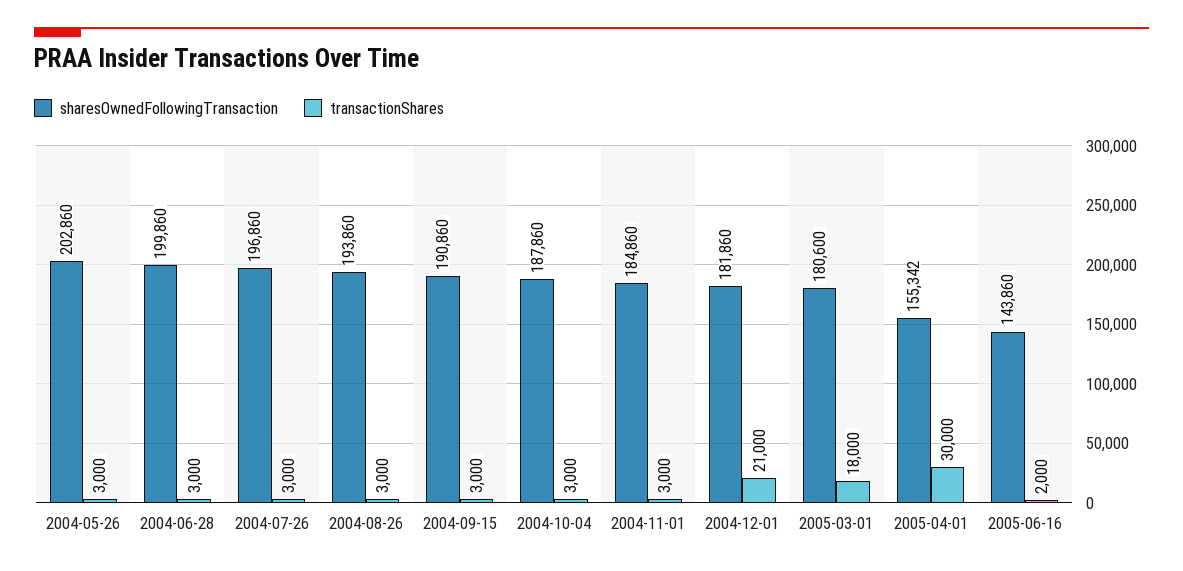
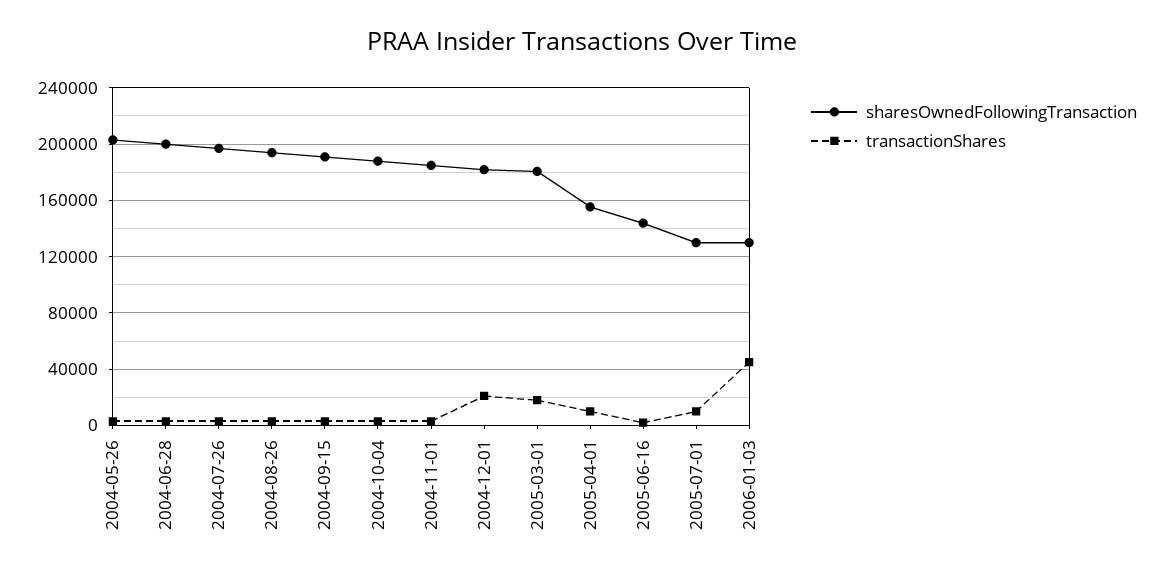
transactionShares, 2005-04-01: 30000 -> 10000
sharesOwnedFollowingTransaction, 2005-07-01: none -> 130000
transactionShares, 2005-07-01: none -> 10000
sharesOwnedFollowingTransaction, 2006-01-03: none -> 130000
transactionShares, 2006-01-03: none -> 45000

